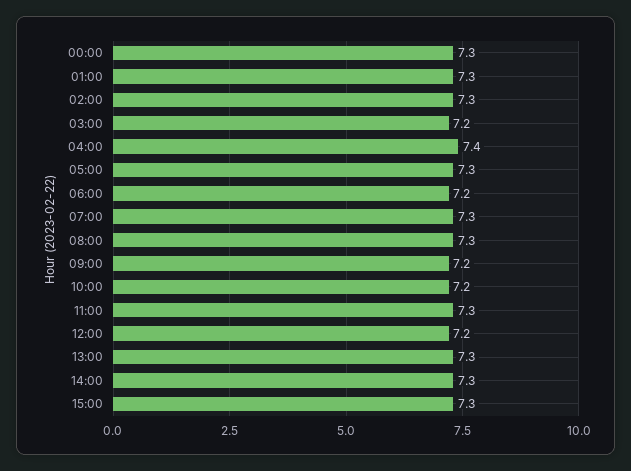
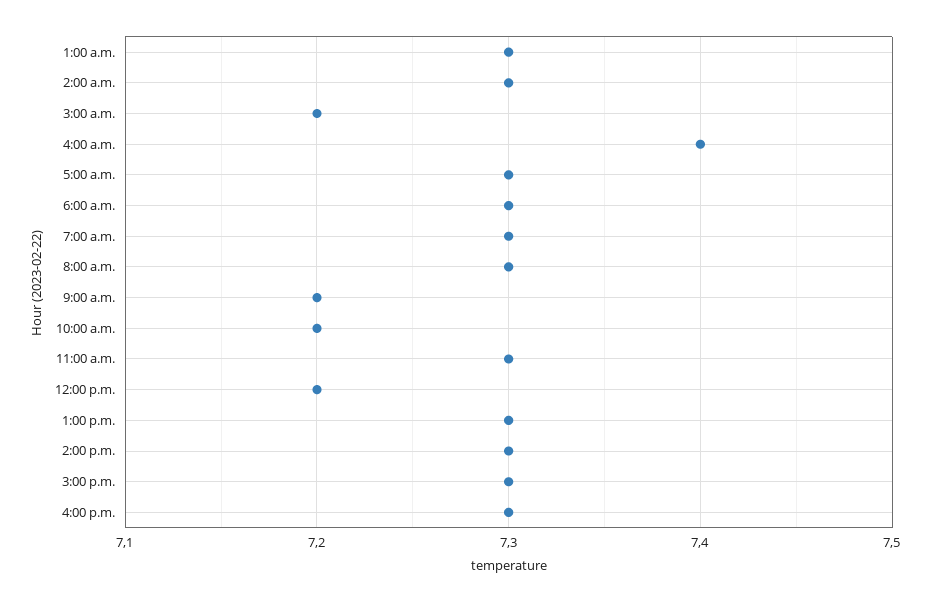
00:00: 7.3 -> none
06:00: 7.2 -> 7.3
4:00 p.m.: none -> 7.3

